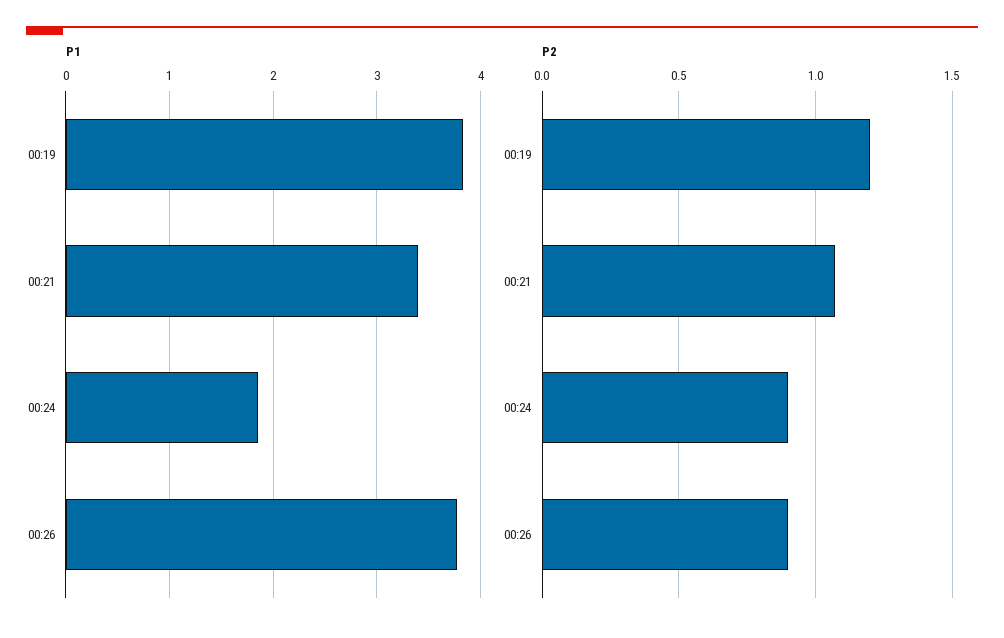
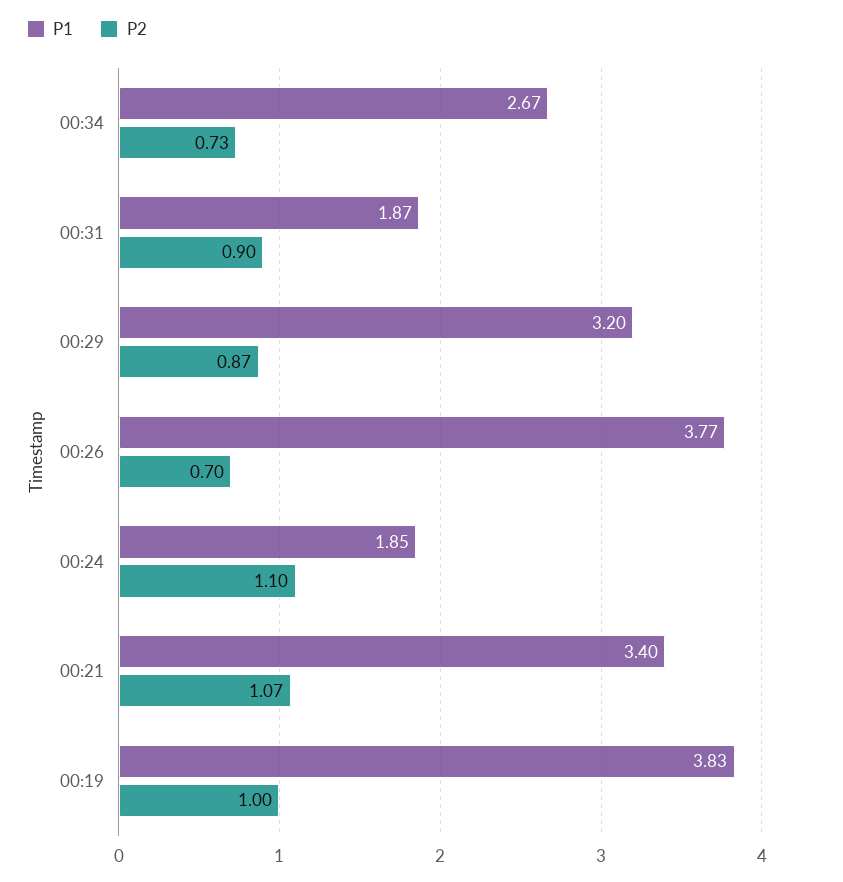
P2, 00:19: 1.2 -> 1
P2, 00:24: 0.9 -> 1.1
P2, 00:26: 0.9 -> 0.7
P1, 00:34: none -> 2.67
P2, 00:34: none -> 0.73
P1, 00:31: none -> 1.87
P2, 00:31: none -> 0.9
P1, 00:29: none -> 3.2
P2, 00:29: none -> 0.87

